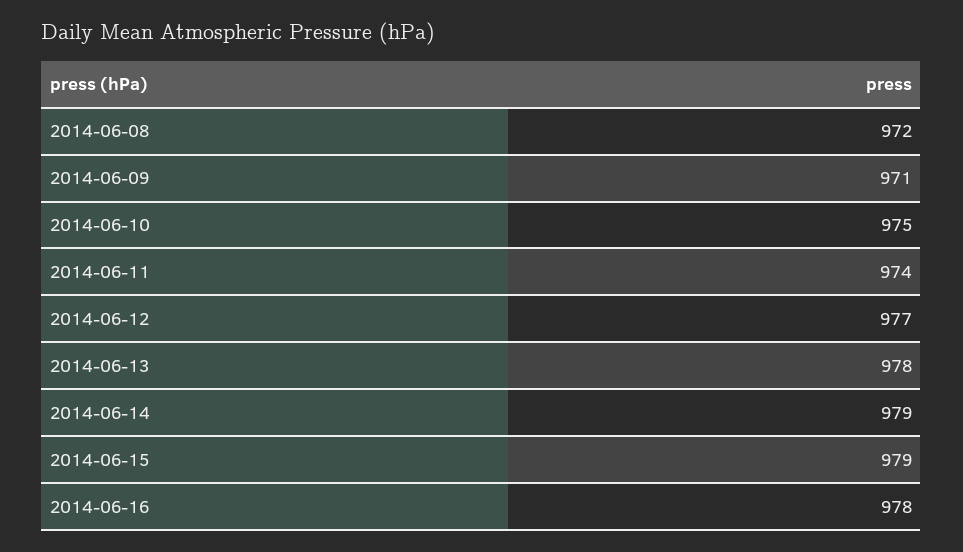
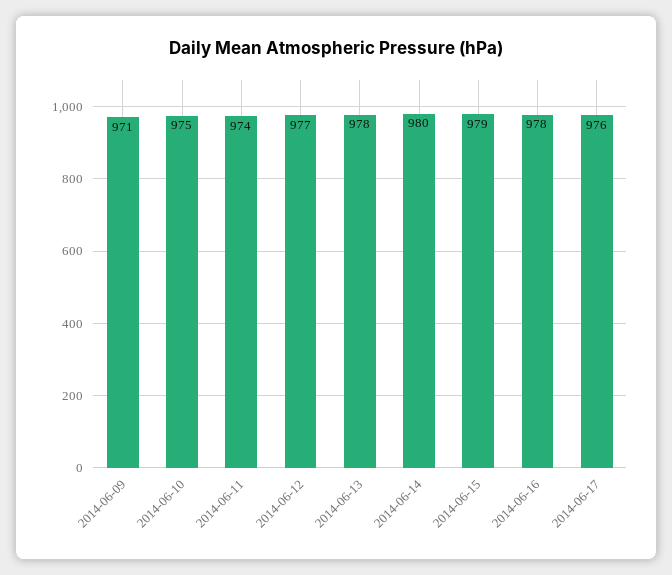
2014-06-08: 972 -> none
2014-06-14: 979 -> 980
2014-06-17: none -> 976

